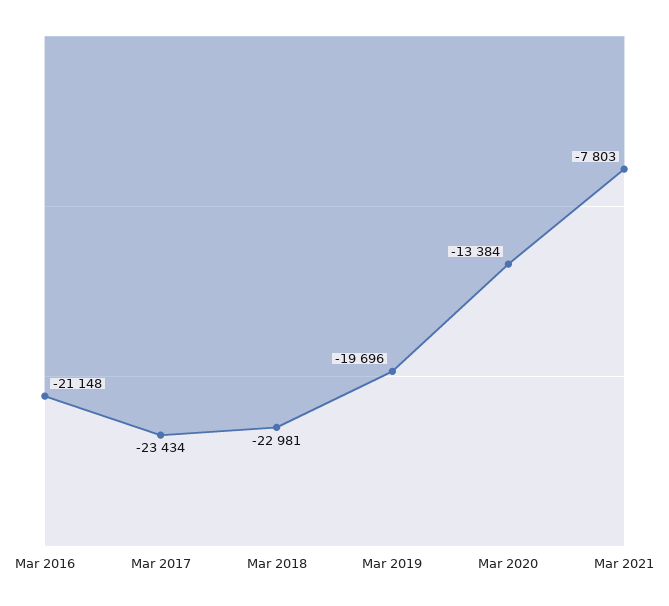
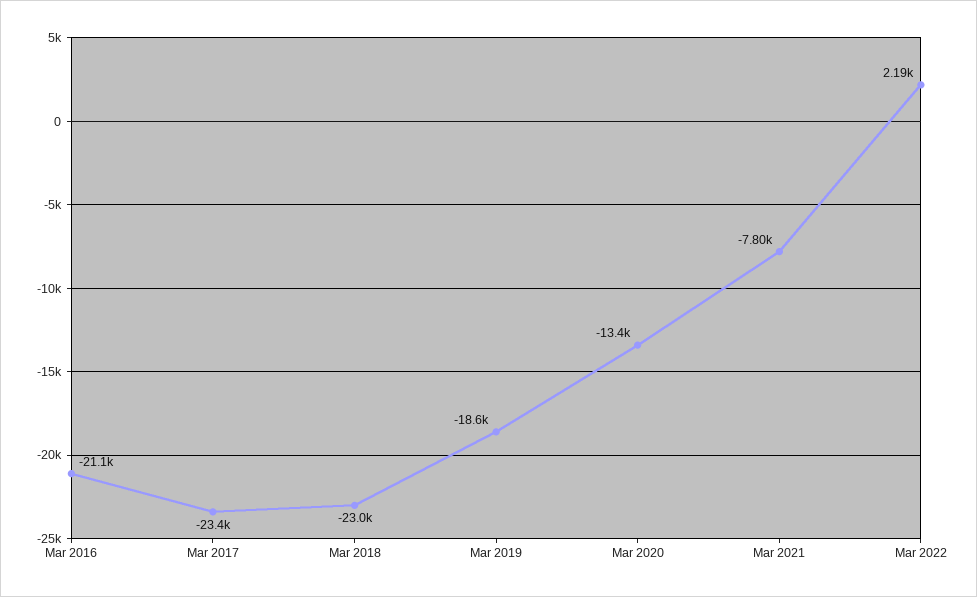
Mar 2019: -19696 -> -18600
Mar 2022: none -> 2190

